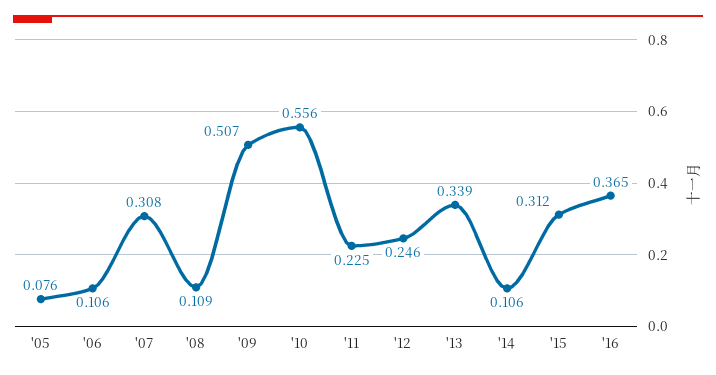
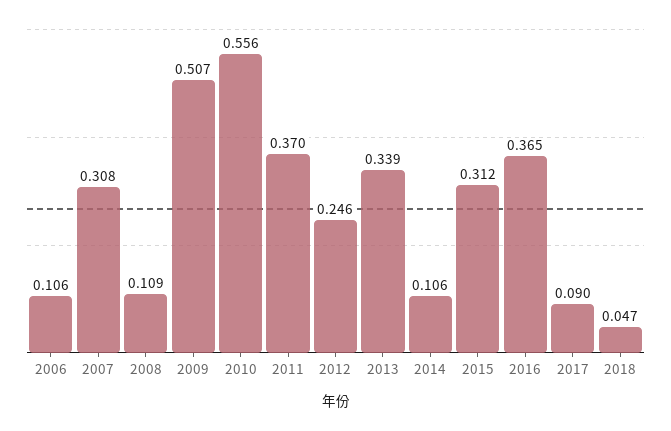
'05: 0.076 -> none
'11: 0.225 -> 0.37
2017: none -> 0.09
2018: none -> 0.047

